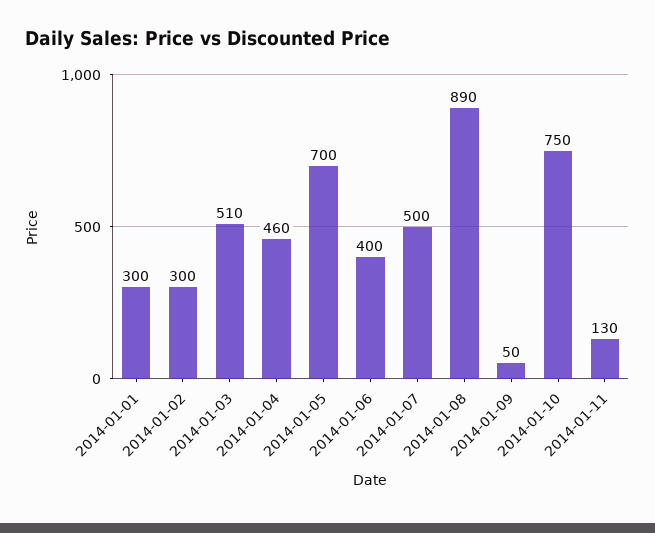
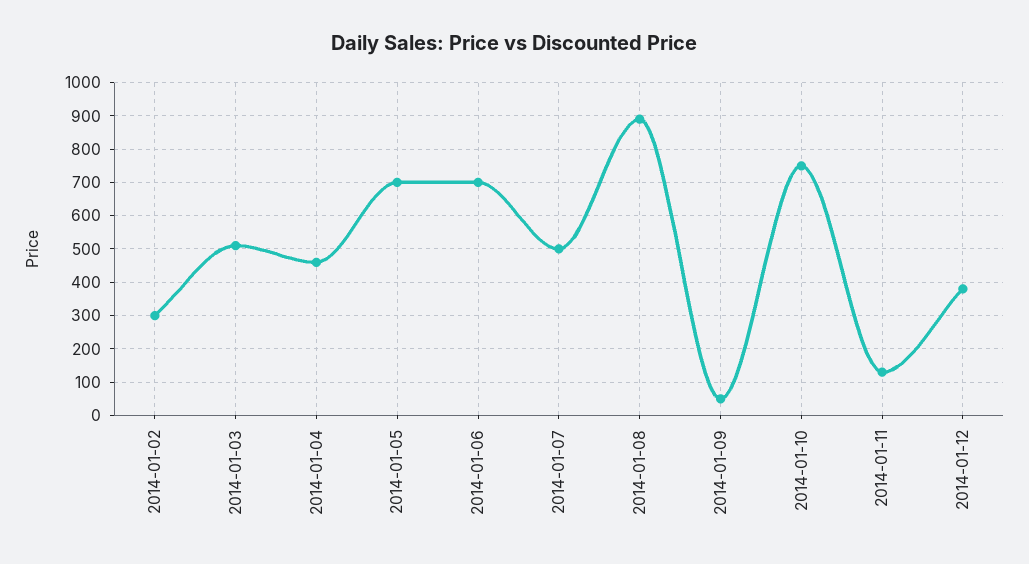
2014-01-01: 300 -> none
2014-01-06: 400 -> 700
2014-01-12: none -> 380

